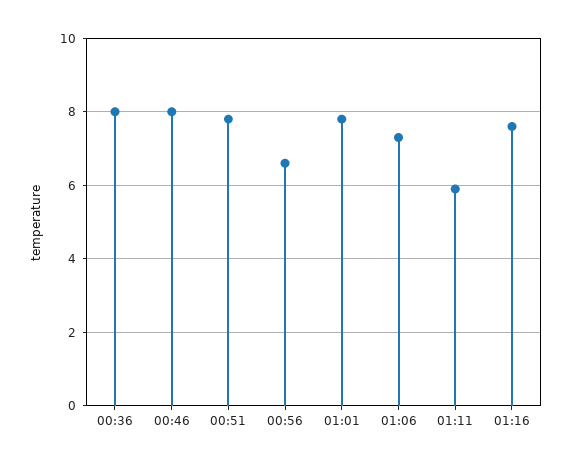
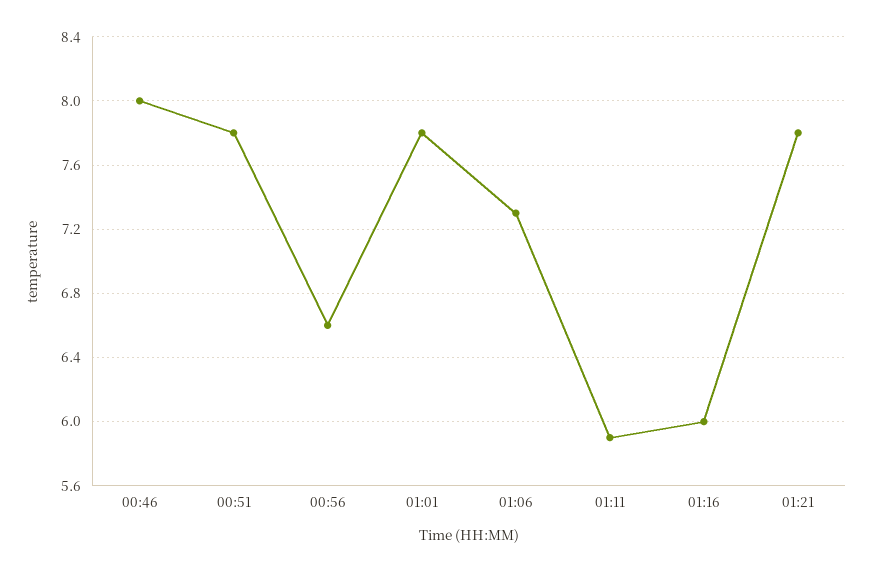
00:36: 8 -> none
01:16: 7.5 -> 6
01:21: none -> 7.8

